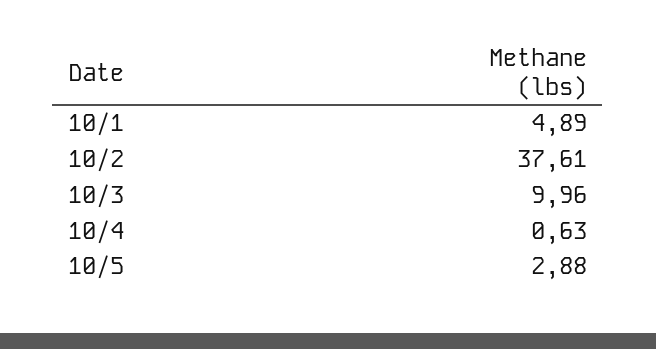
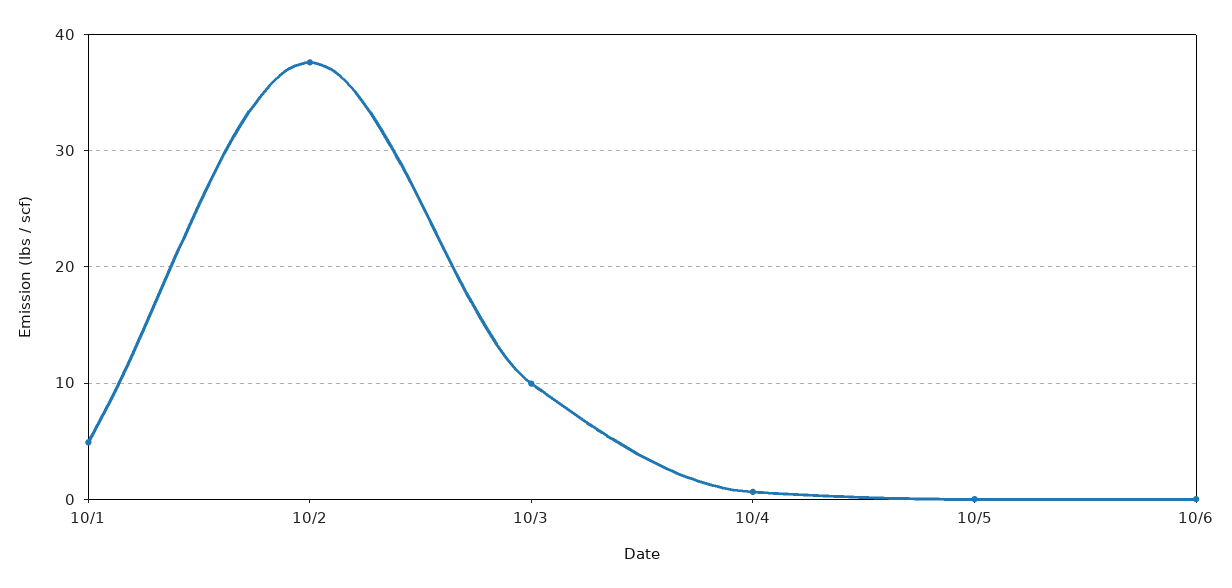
10/5: 2.88 -> 0
10/6: none -> 0

